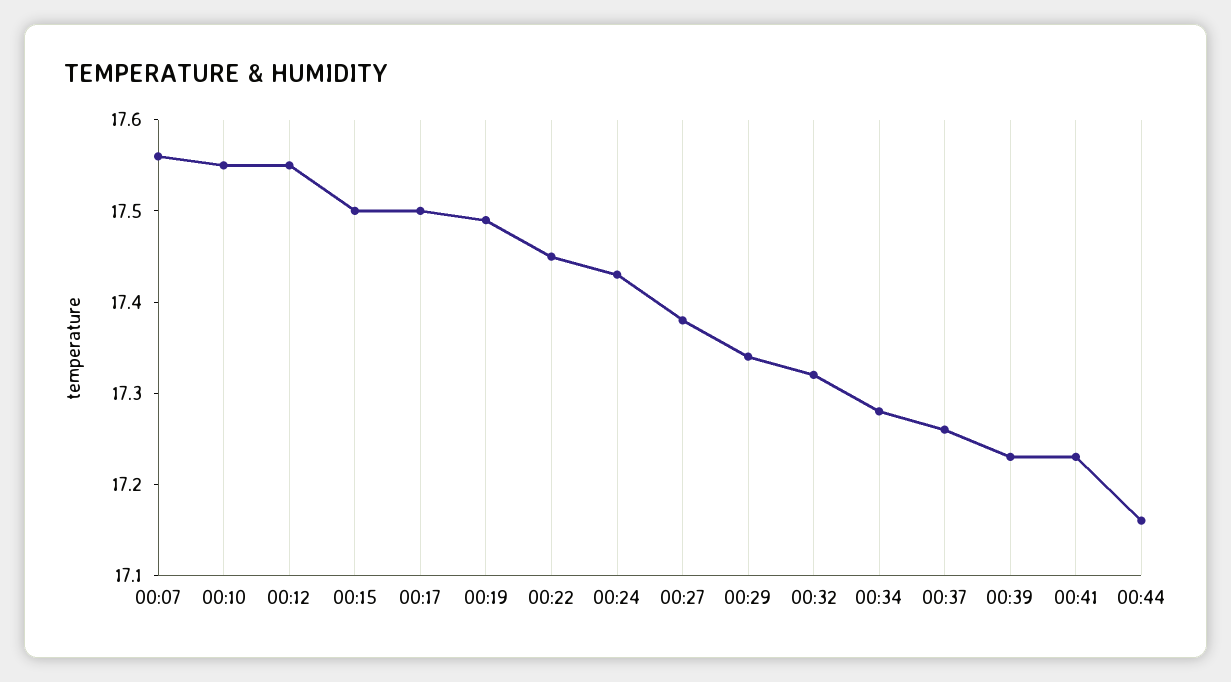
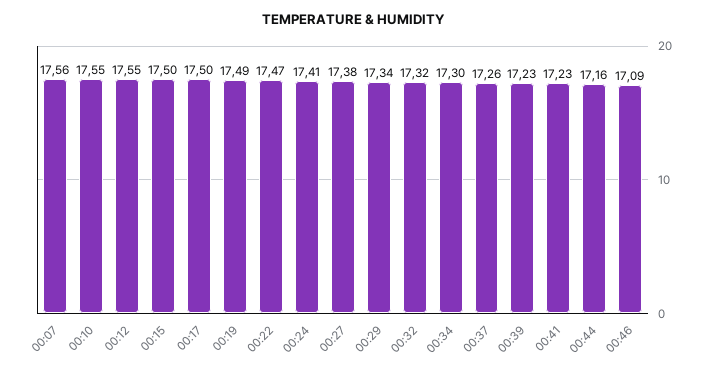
00:22: 17.45 -> 17.47
00:24: 17.43 -> 17.41
00:34: 17.28 -> 17.3
00:46: none -> 17.09

